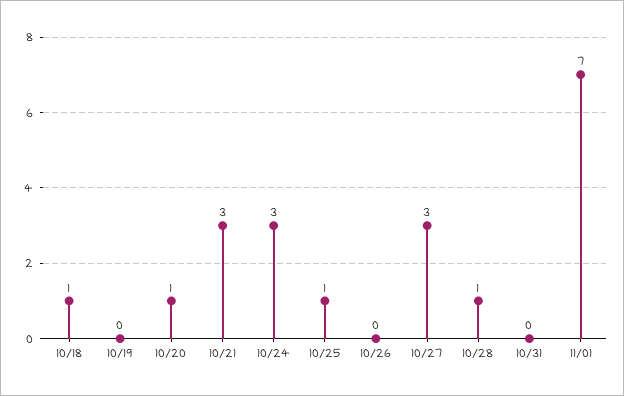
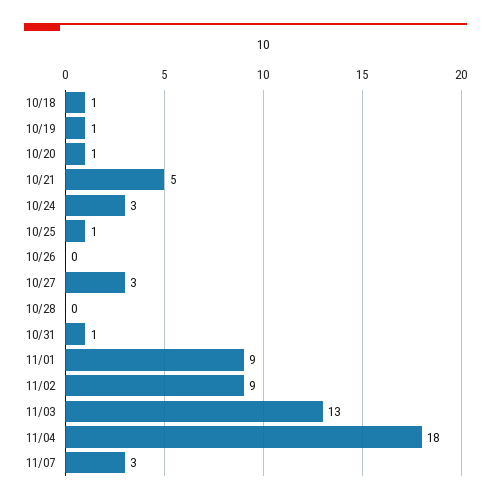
10/19: 0 -> 1
10/21: 3 -> 5
10/28: 1 -> 0
10/31: 0 -> 1
11/01: 7 -> 9
11/02: none -> 9
11/03: none -> 13
11/04: none -> 18
11/07: none -> 3

